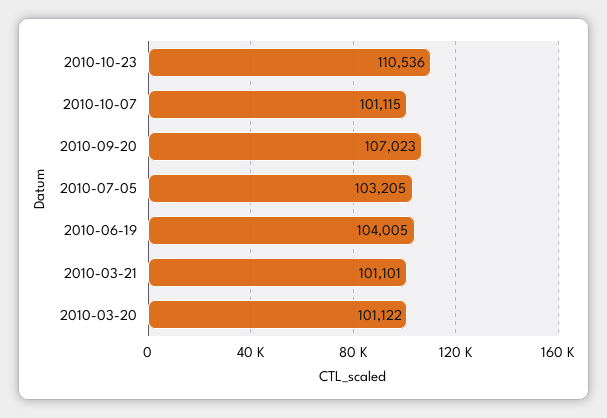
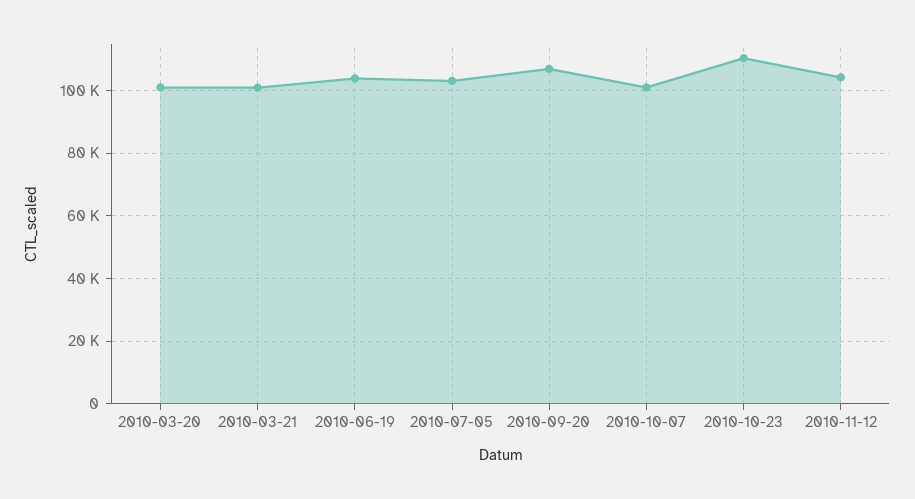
2010-11-12: none -> 104000

